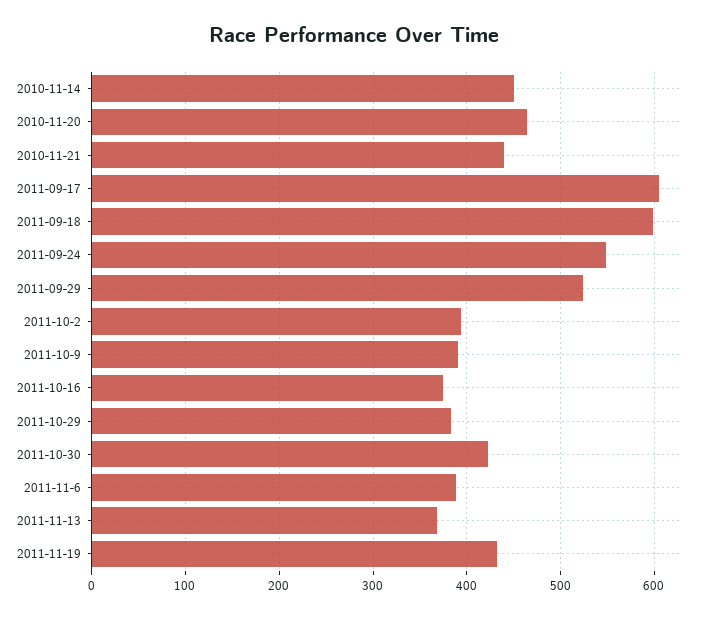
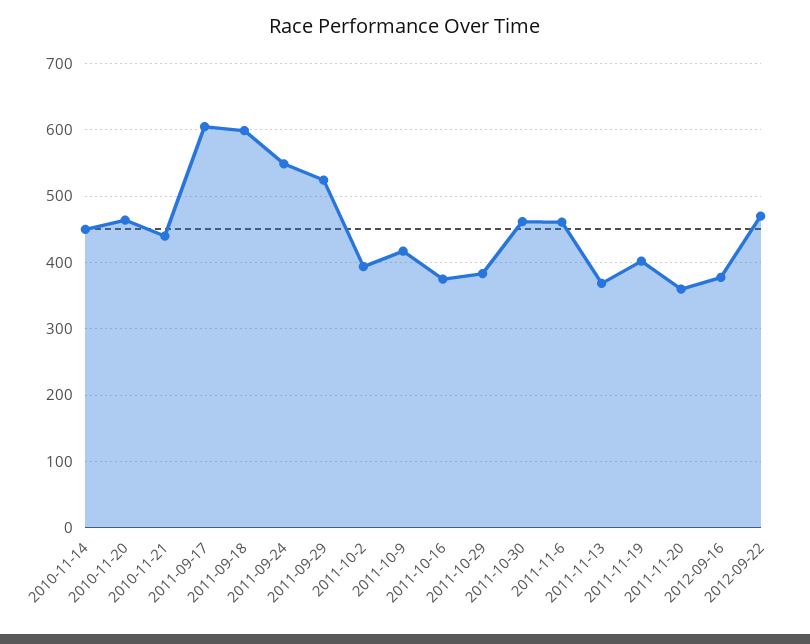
2011-10-9: 390 -> 420
2011-10-30: 420 -> 460
2011-11-6: 390 -> 460
2011-11-19: 430 -> 400
2011-11-20: none -> 360
2012-09-16: none -> 380
2012-09-22: none -> 470

